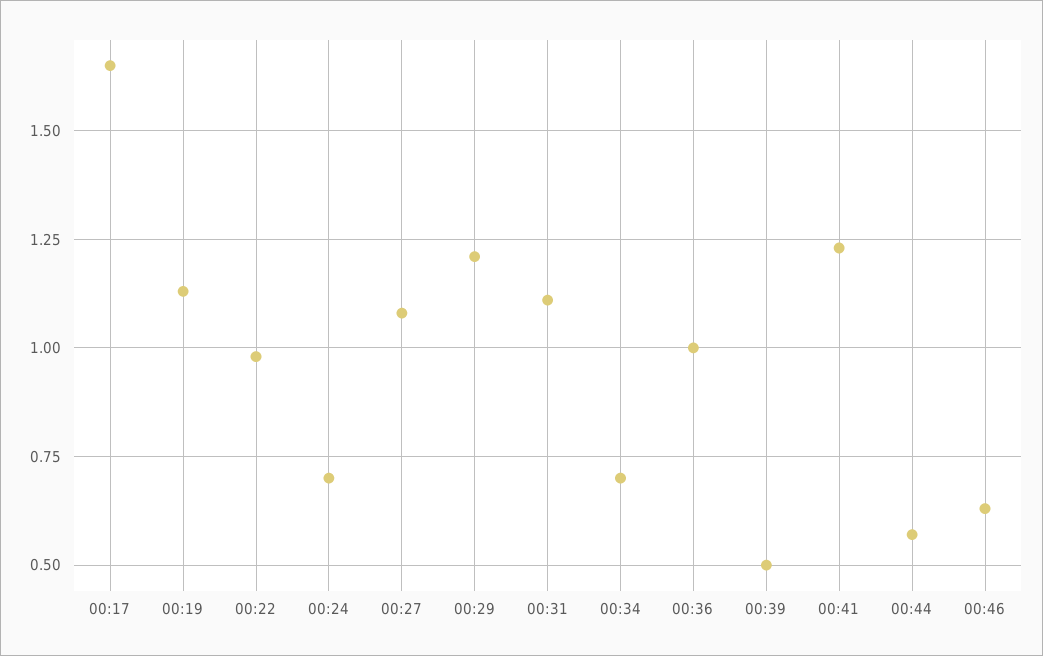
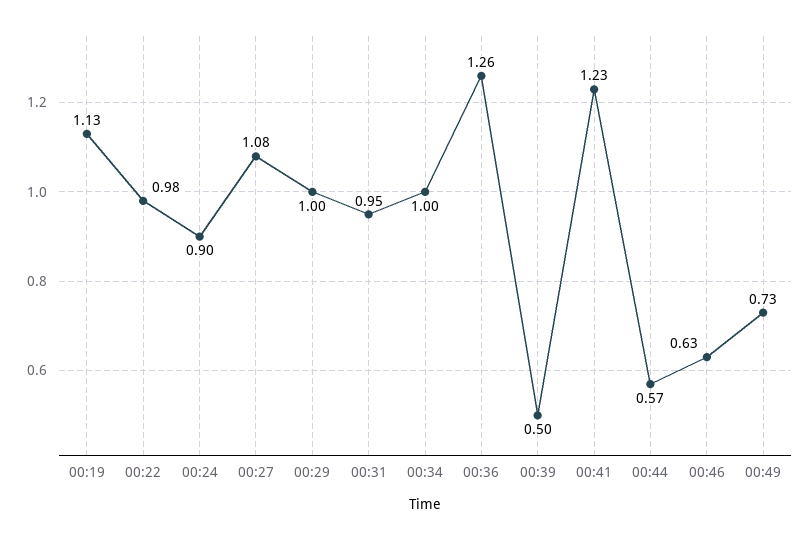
00:17: 1.65 -> none
00:24: 0.7 -> 0.9
00:29: 1.2 -> 1
00:31: 1.1 -> 0.95
00:34: 0.7 -> 1
00:36: 1 -> 1.26
00:49: none -> 0.73

